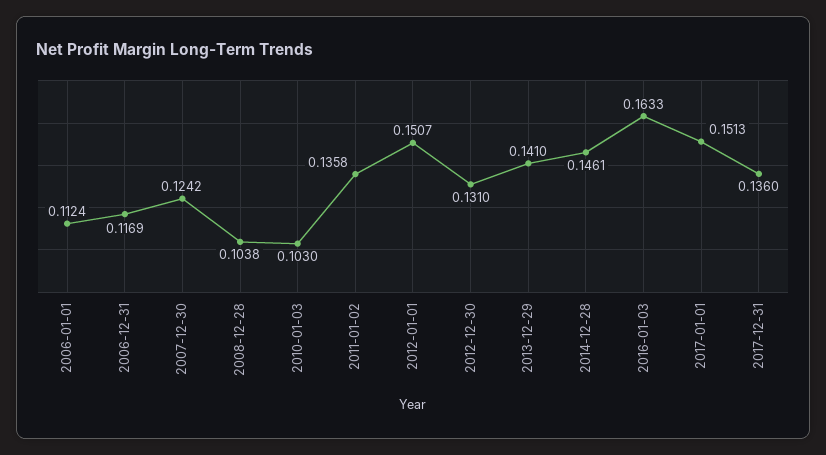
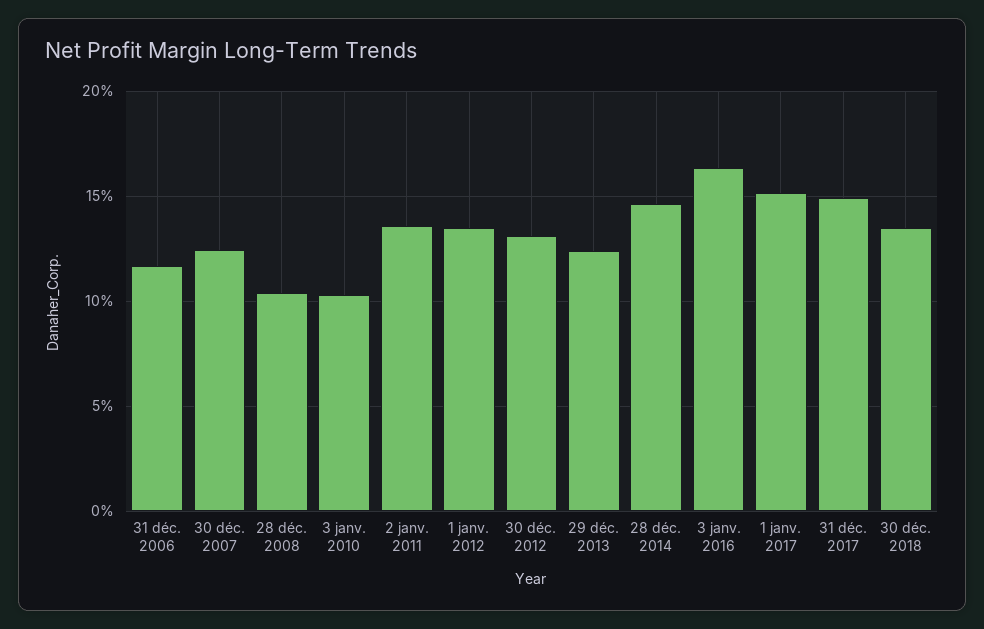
2006-01-01: 0.1124 -> none
2012-01-01: 0.1507 -> 0.135
2013-12-29: 0.141 -> 0.125
2017-12-31: 0.136 -> 0.15
30 déc. 2018: none -> 0.135

